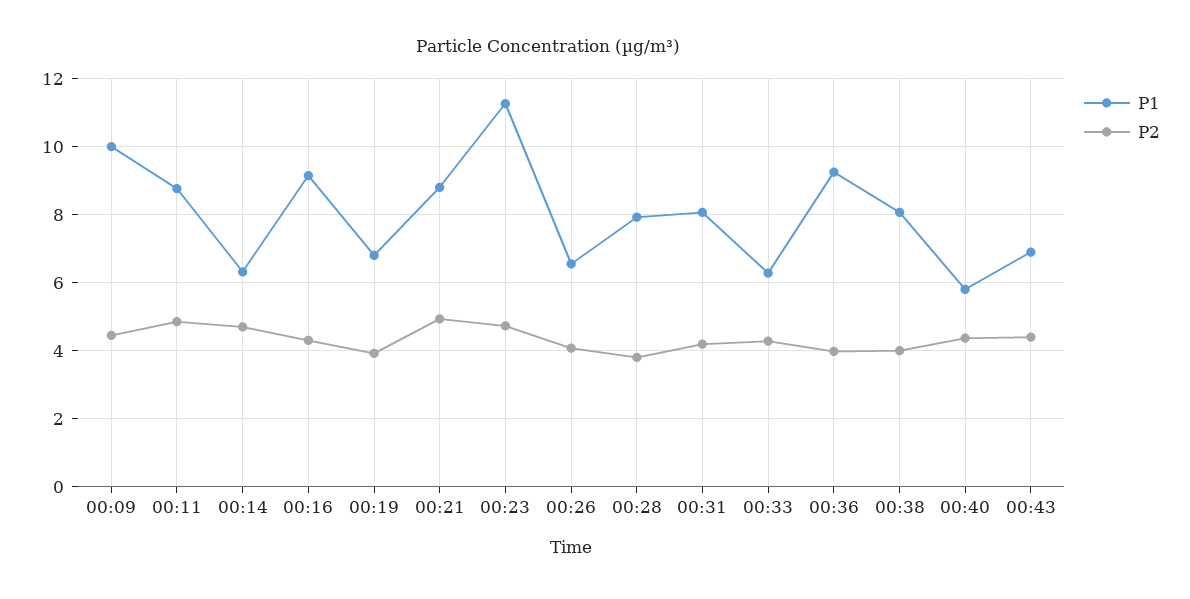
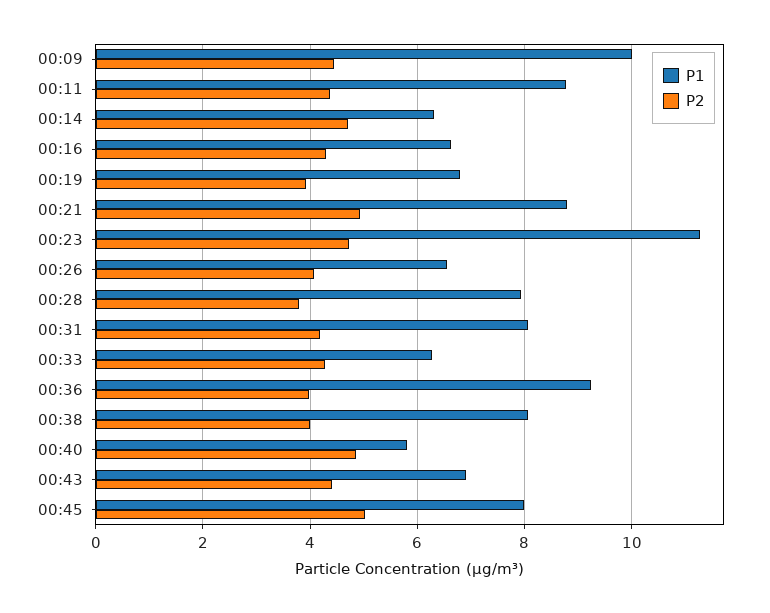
P2, 00:11: 4.8 -> 4.4
P1, 00:16: 9.2 -> 6.6
P2, 00:40: 4.4 -> 4.8
P1, 00:45: none -> 8
P2, 00:45: none -> 5

